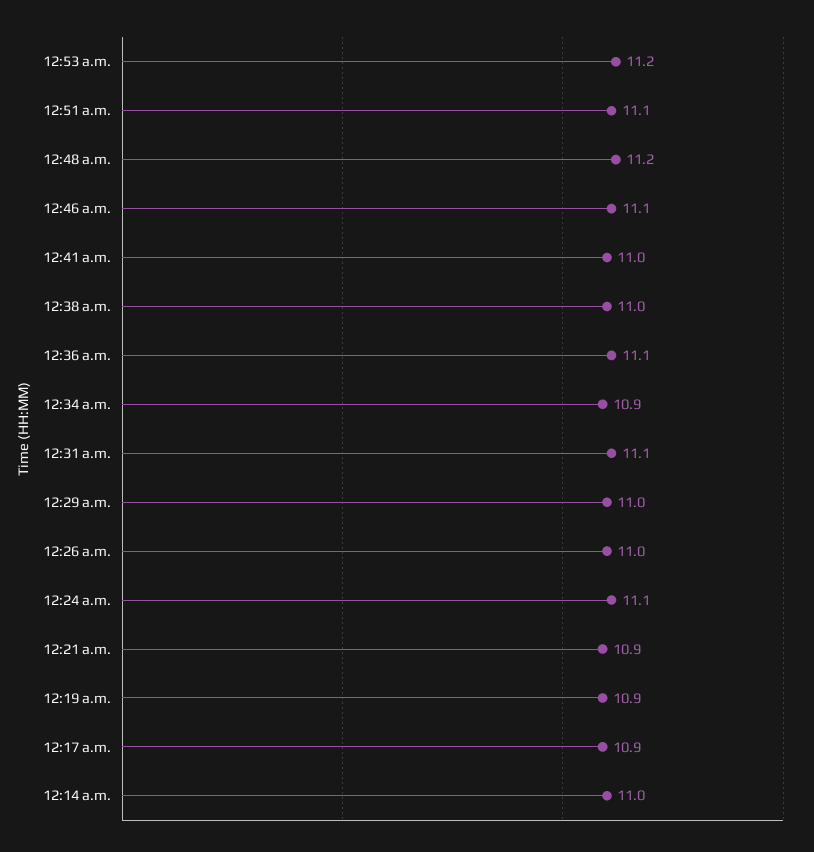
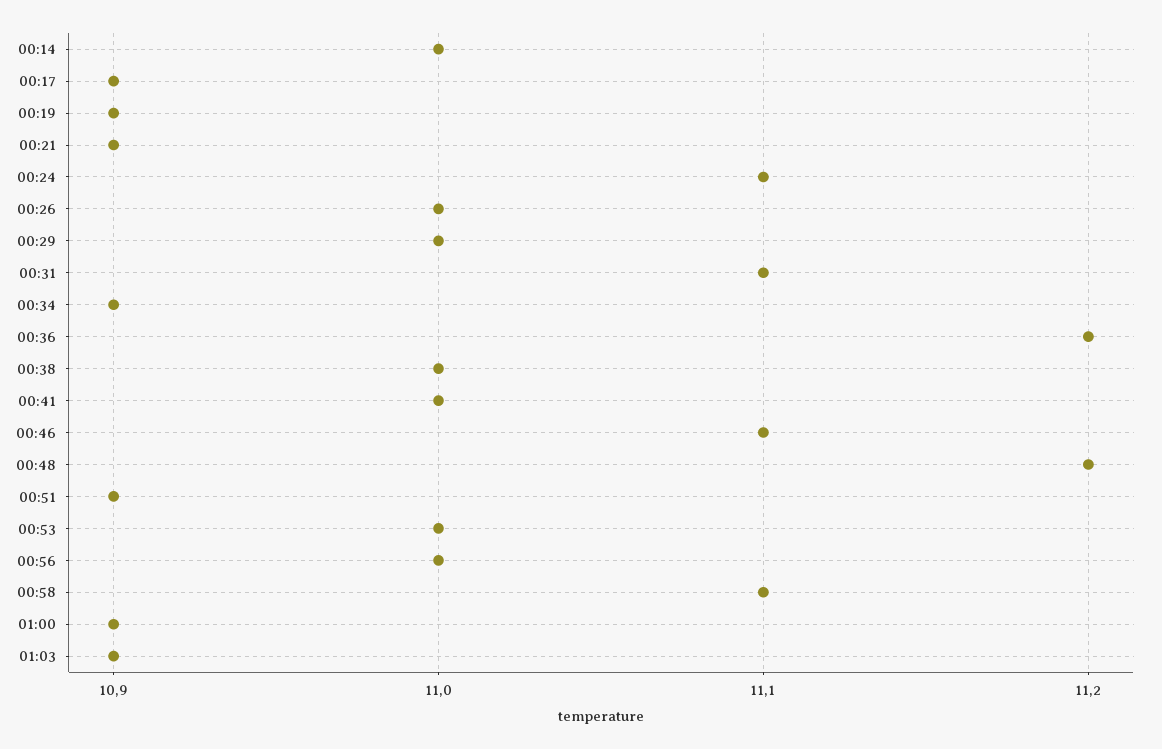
12:53 a.m.: 11.2 -> 11
12:51 a.m.: 11.1 -> 10.9
12:36 a.m.: 11.1 -> 11.2
00:56: none -> 11
00:58: none -> 11.1
01:00: none -> 10.9
01:03: none -> 10.9

